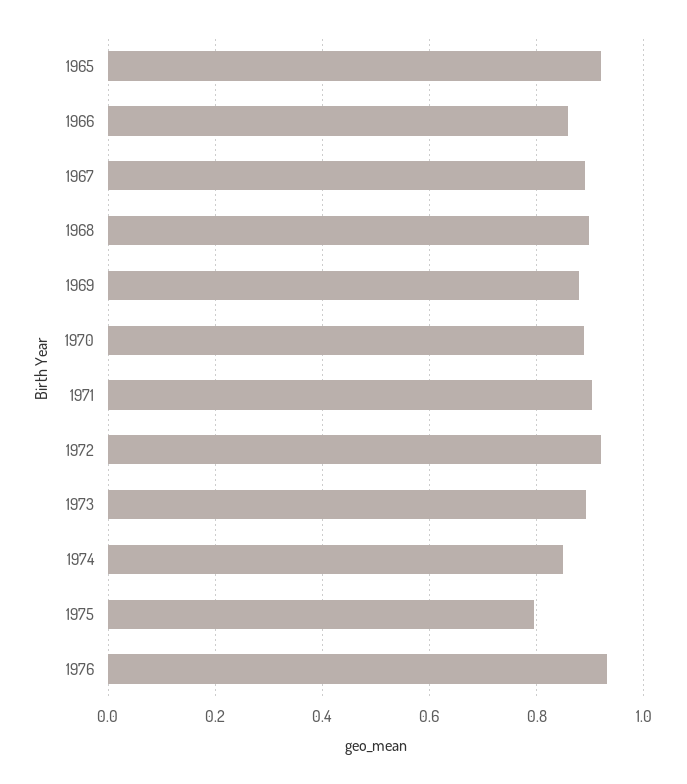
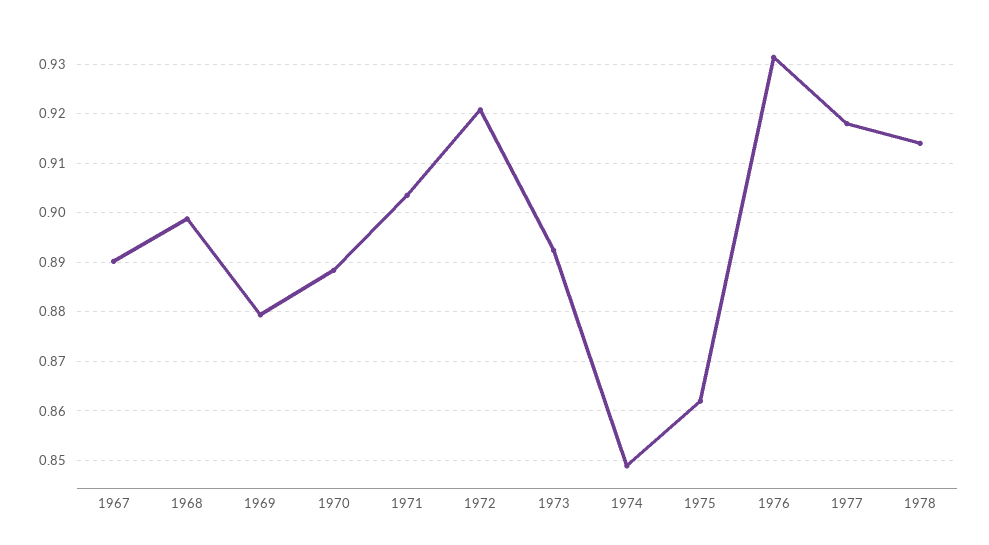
1965: 0.92 -> none
1966: 0.86 -> none
1975: 0.8 -> 0.862
1977: none -> 0.918
1978: none -> 0.914

